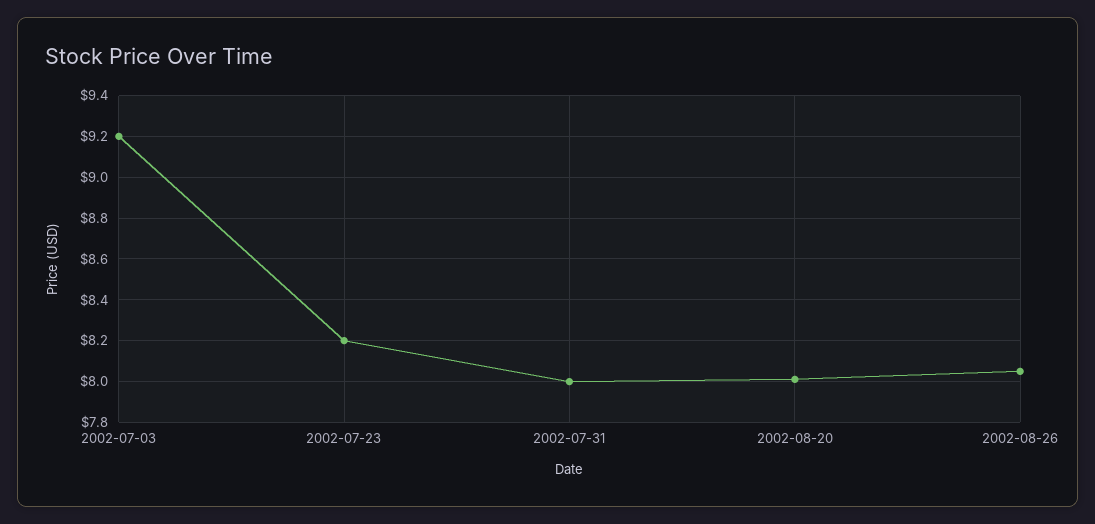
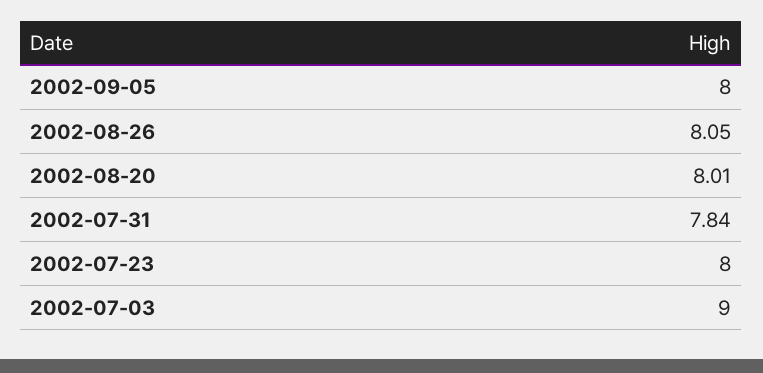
2002-07-03: 9.2 -> 9
2002-07-23: 8.2 -> 8
2002-07-31: 8 -> 7.84
2002-09-05: none -> 8

